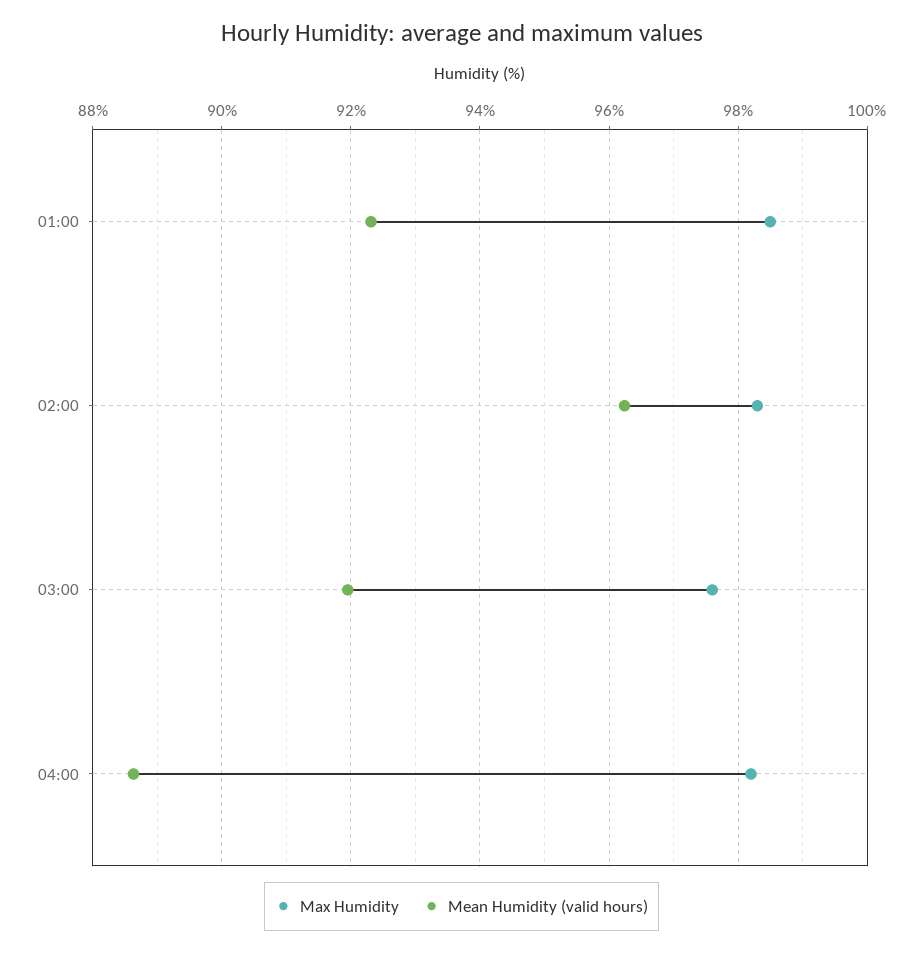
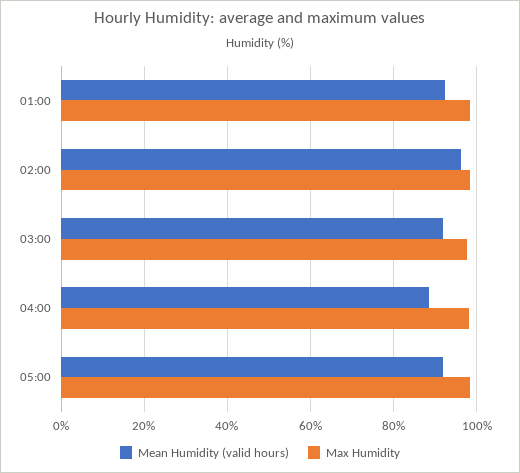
Mean Humidity (valid hours), 05:00: none -> 92
Max Humidity, 05:00: none -> 98

